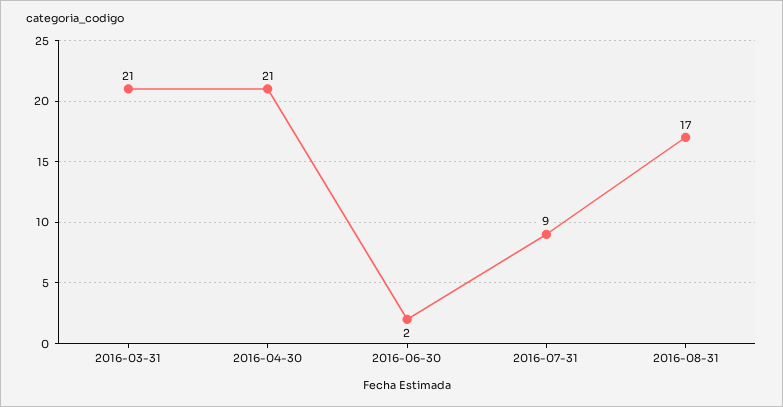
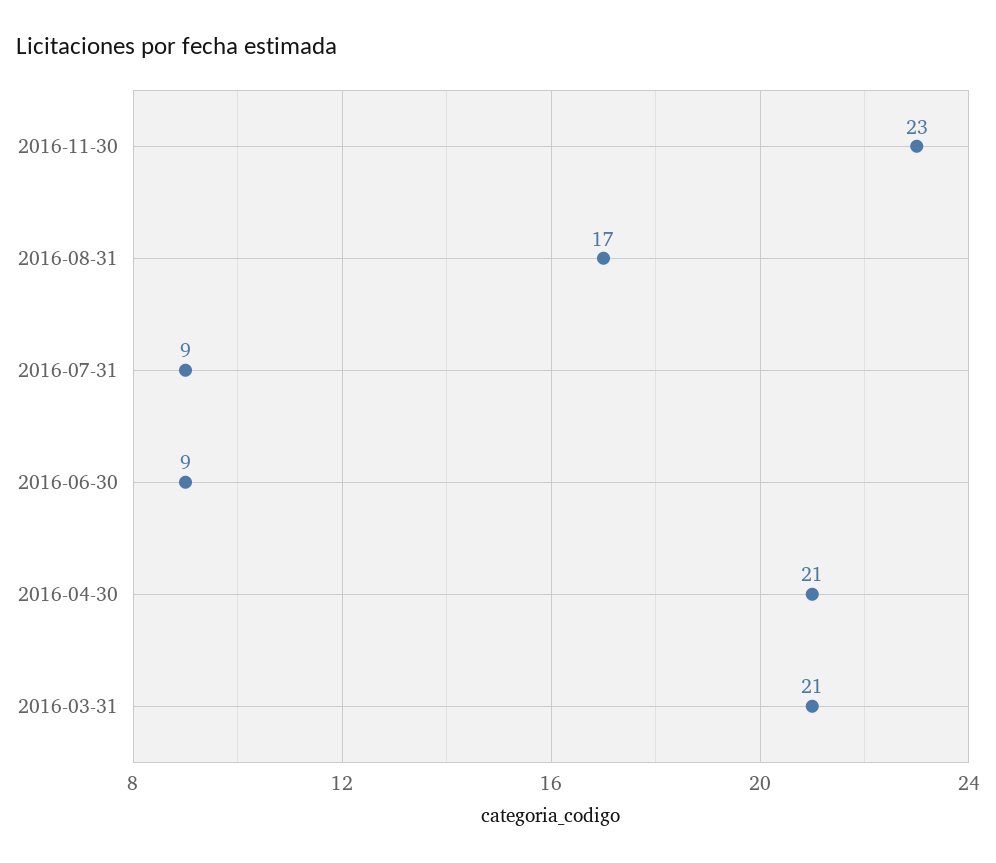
2016-06-30: 2 -> 9
2016-11-30: none -> 23

